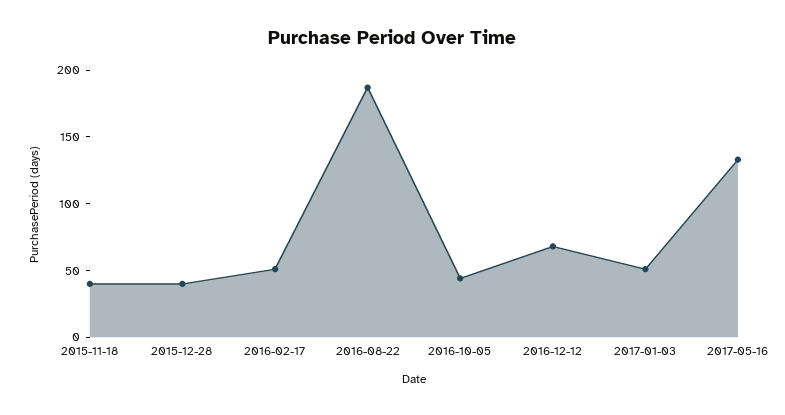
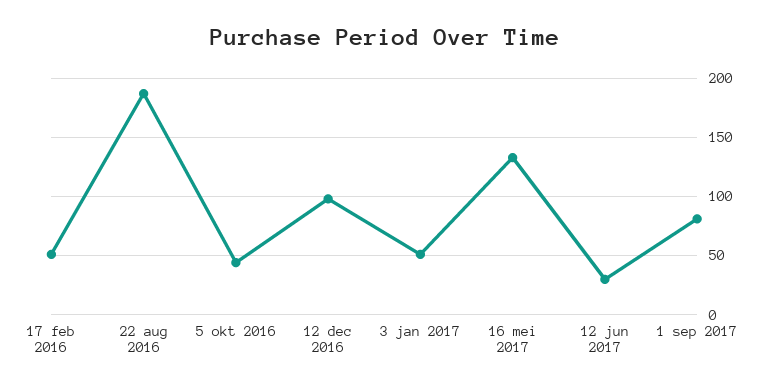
2015-11-18: 40 -> none
2015-12-28: 40 -> none
2016-12-12: 70 -> 100
12 jun 2017: none -> 30
1 sep 2017: none -> 80

